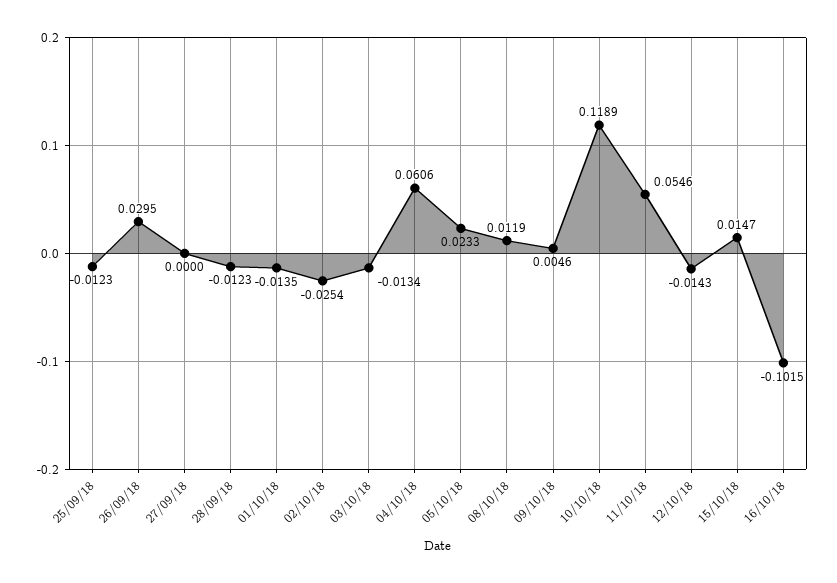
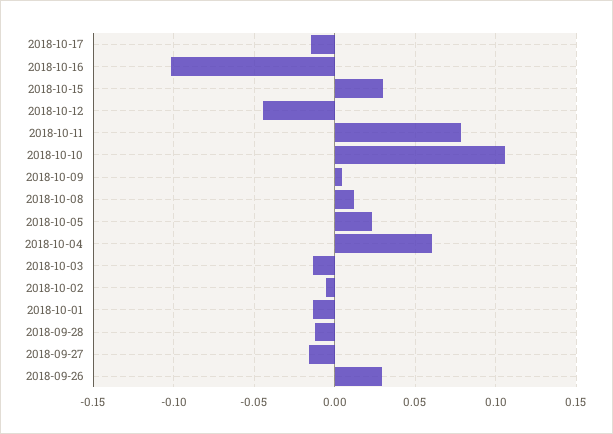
25/09/18: -0.0123 -> none
27/09/18: 0 -> -0.015
02/10/18: -0.0254 -> -0.005
10/10/18: 0.1189 -> 0.105
11/10/18: 0.0546 -> 0.08
12/10/18: -0.0143 -> -0.045
15/10/18: 0.0147 -> 0.03
2018-10-17: none -> -0.015

